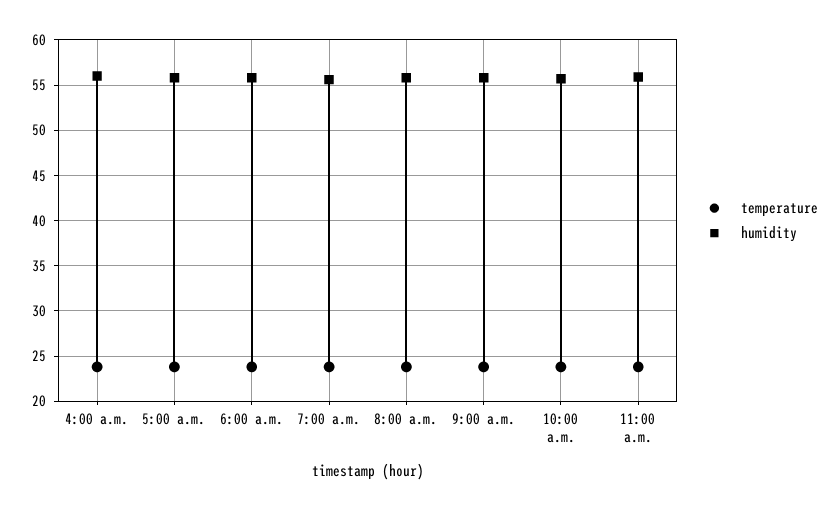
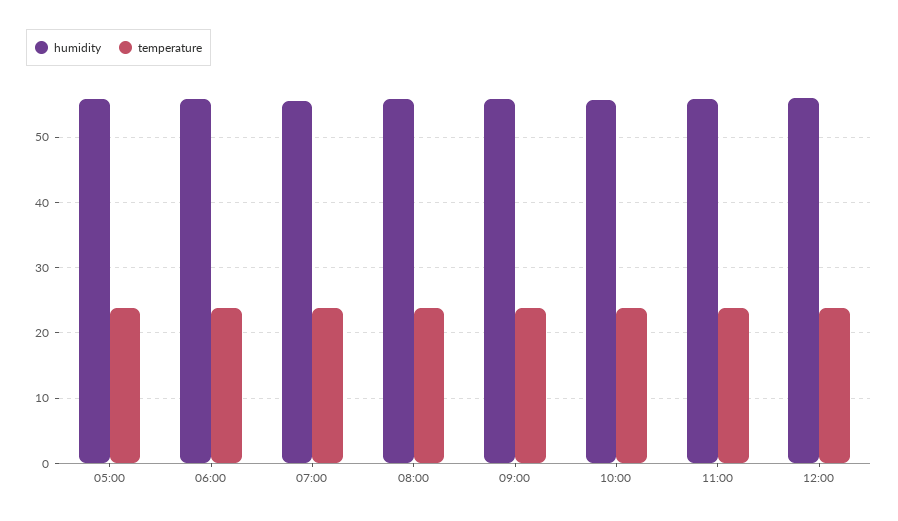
temperature, 4:00 a.m.: 24 -> none
humidity, 4:00 a.m.: 56 -> none
humidity, 12:00: none -> 56
temperature, 12:00: none -> 24

